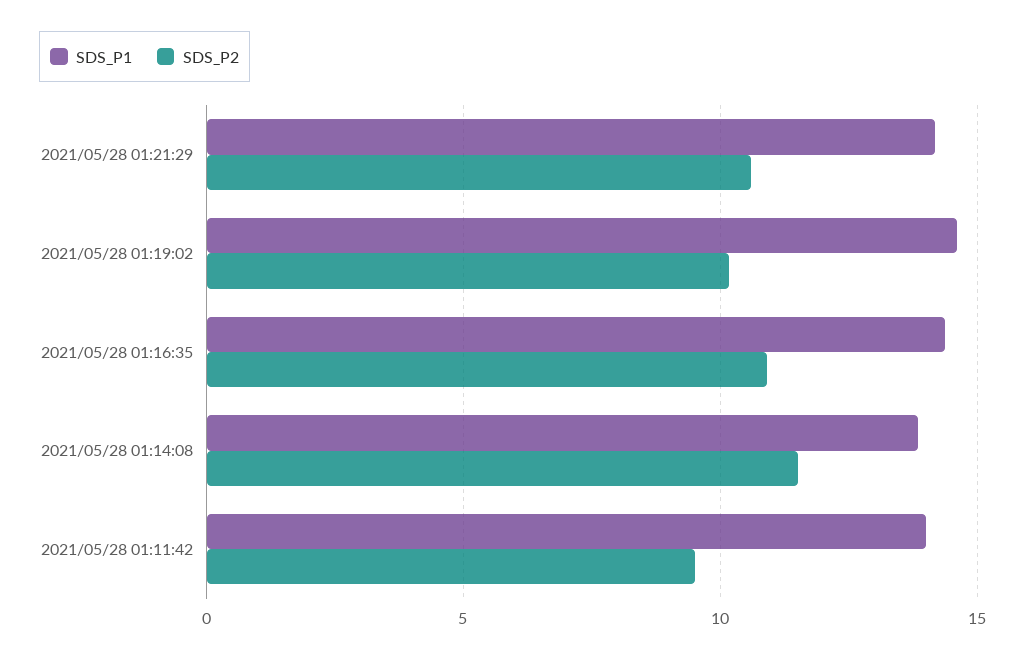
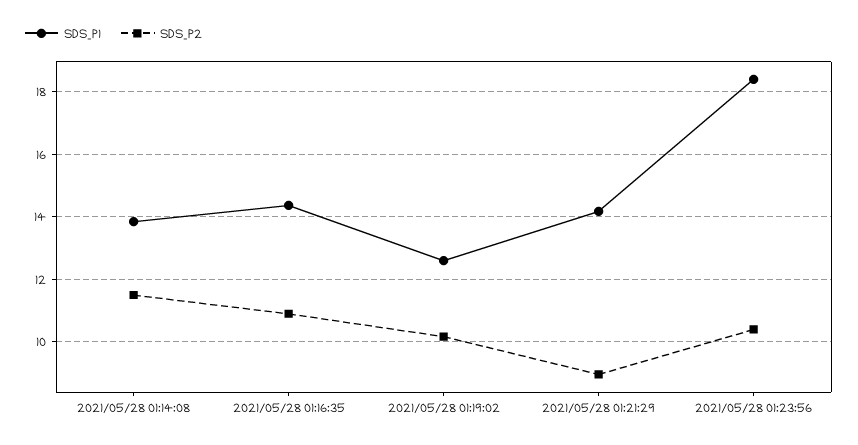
SDS_P2, 2021/05/28 01:21:29: 10.5 -> 9
SDS_P1, 2021/05/28 01:19:02: 14.5 -> 12.6
SDS_P1, 2021/05/28 01:11:42: 14 -> none
SDS_P2, 2021/05/28 01:11:42: 9.5 -> none
SDS_P1, 2021/05/28 01:23:56: none -> 18.4
SDS_P2, 2021/05/28 01:23:56: none -> 10.4

